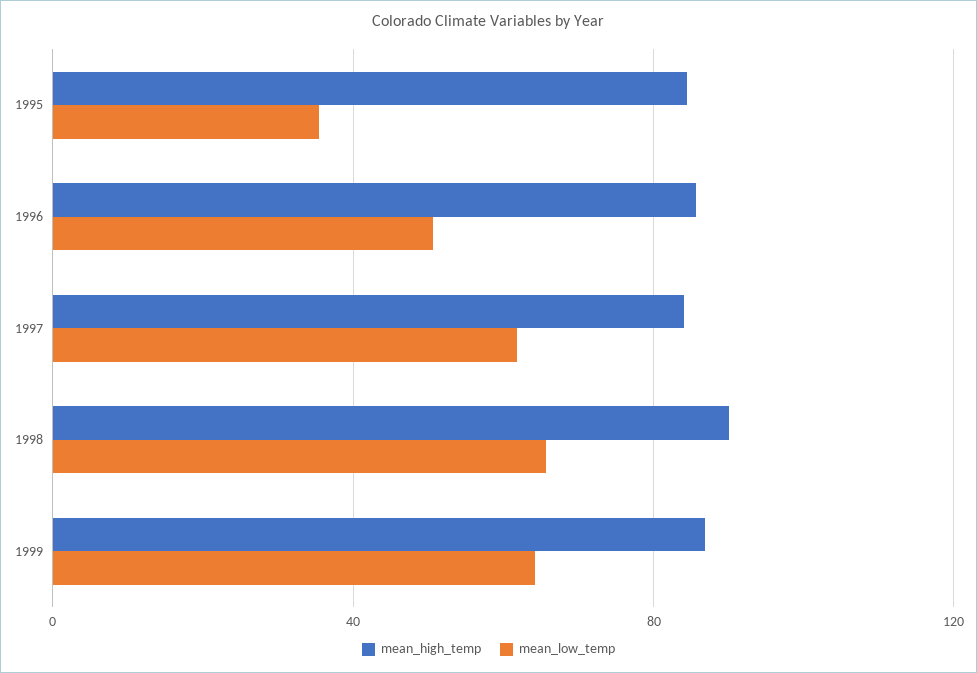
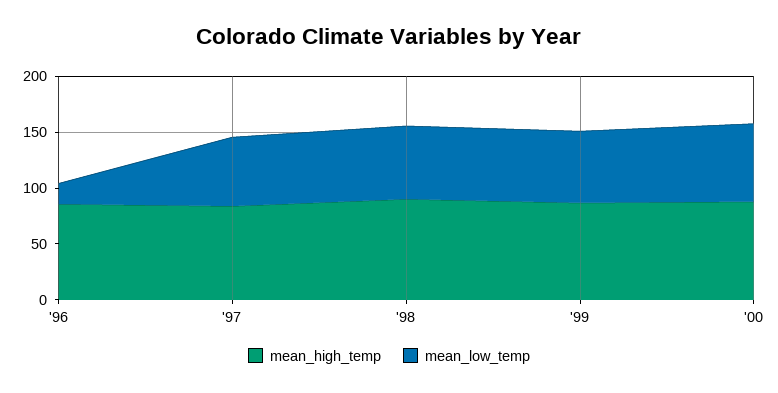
mean_high_temp, 1995: 85 -> none
mean_low_temp, 1995: 35 -> none
mean_low_temp, 1996: 50 -> 20
mean_high_temp, '00: none -> 90
mean_low_temp, '00: none -> 70

